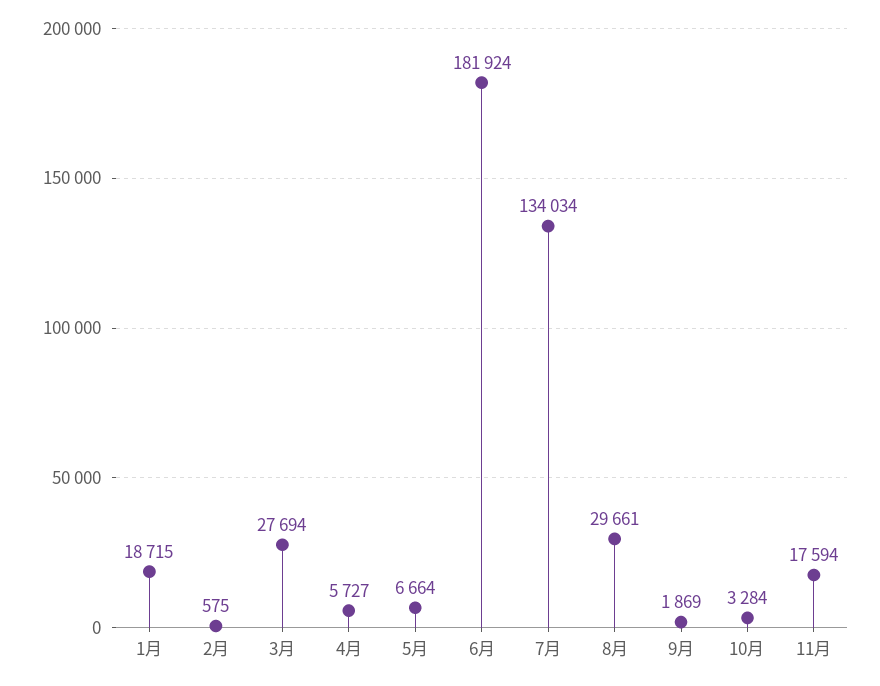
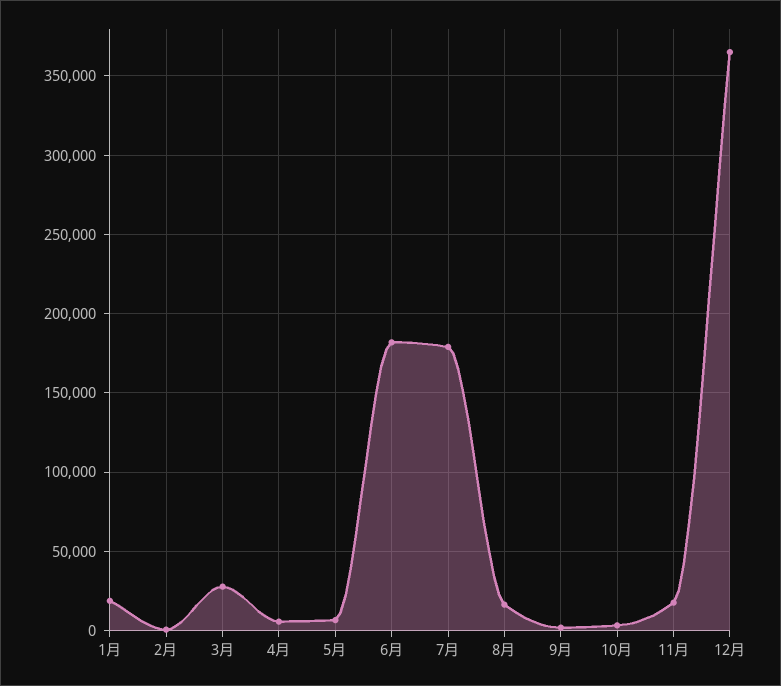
7月: 134034 -> 180000
8月: 29661 -> 15000
12月: none -> 365000

